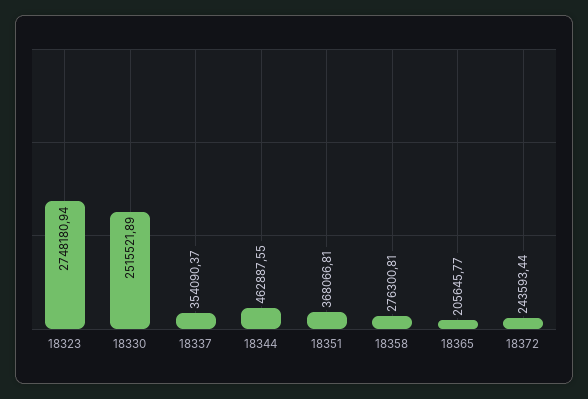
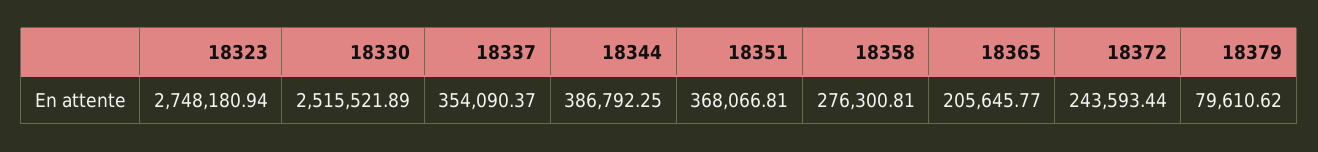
18344: 462887.55 -> 386792.25
18379: none -> 79610.62

